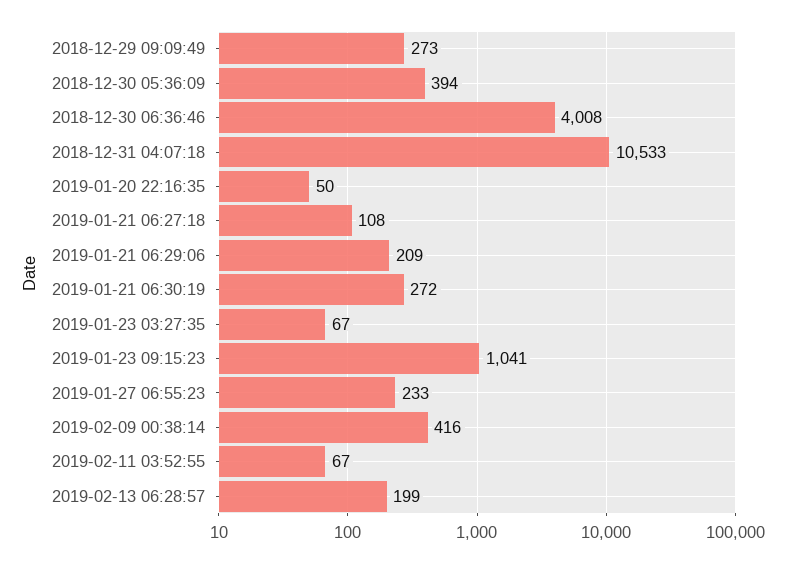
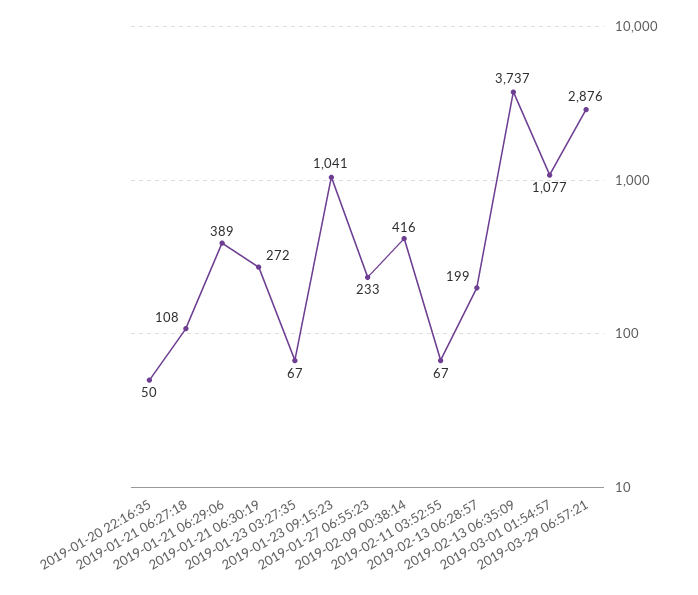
2018-12-29 09:09:49: 273 -> none
2018-12-30 05:36:09: 394 -> none
2018-12-30 06:36:46: 4008 -> none
2018-12-31 04:07:18: 10533 -> none
2019-01-21 06:29:06: 209 -> 389
2019-02-13 06:35:09: none -> 3737
2019-03-01 01:54:57: none -> 1077
2019-03-29 06:57:21: none -> 2876

